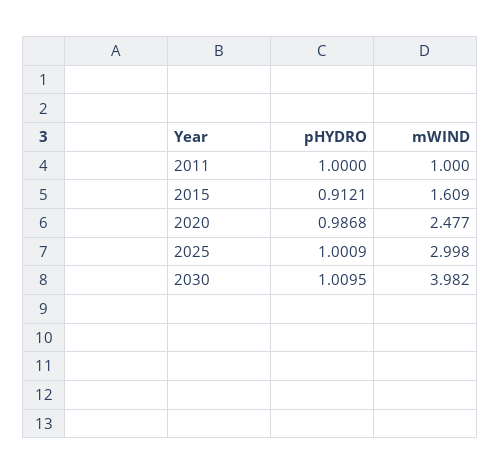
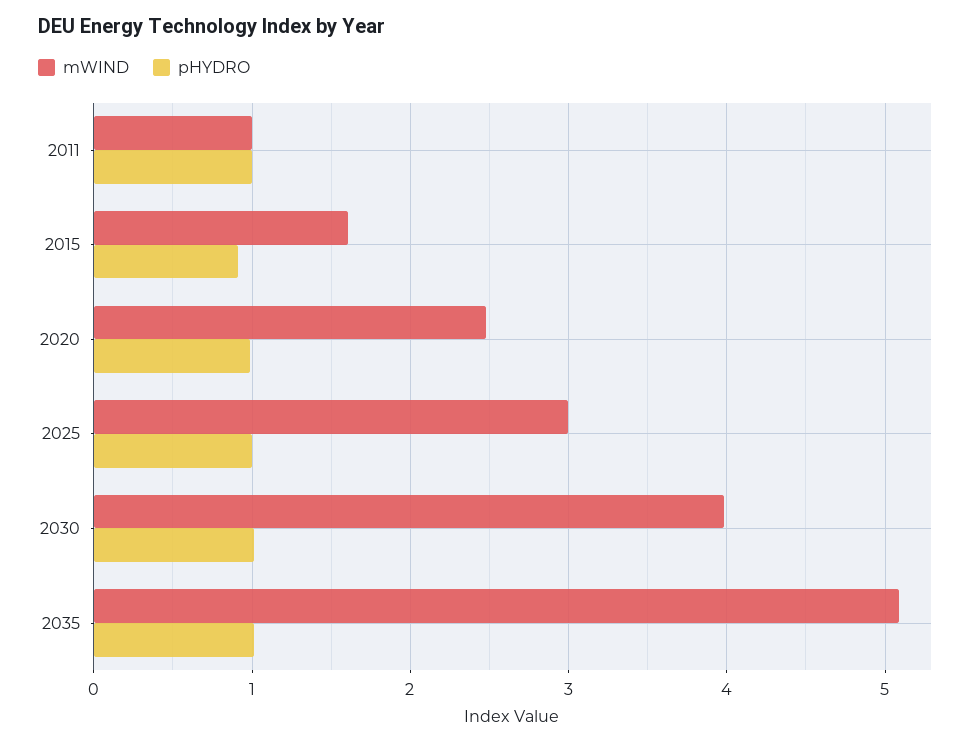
mWIND, 2035: none -> 5.1
pHYDRO, 2035: none -> 1

